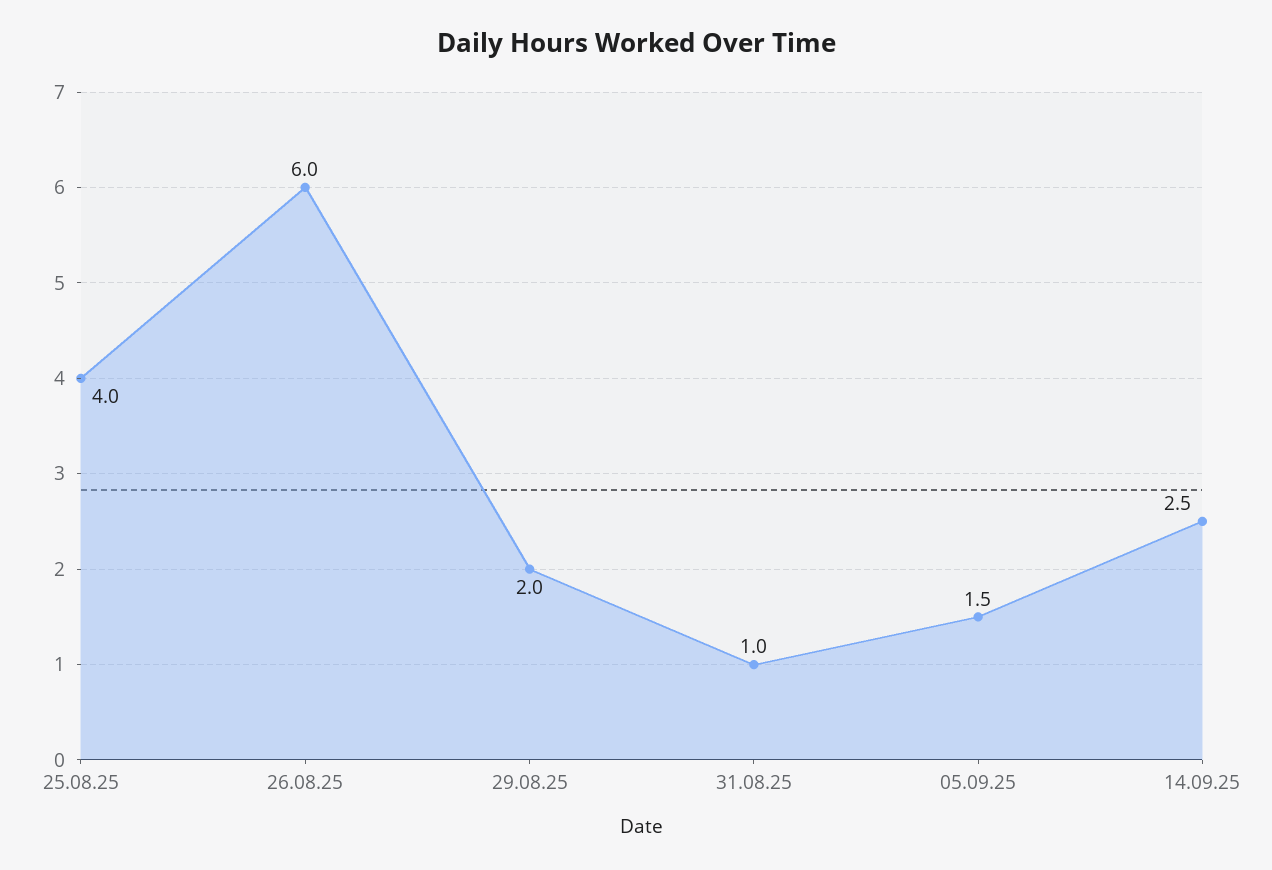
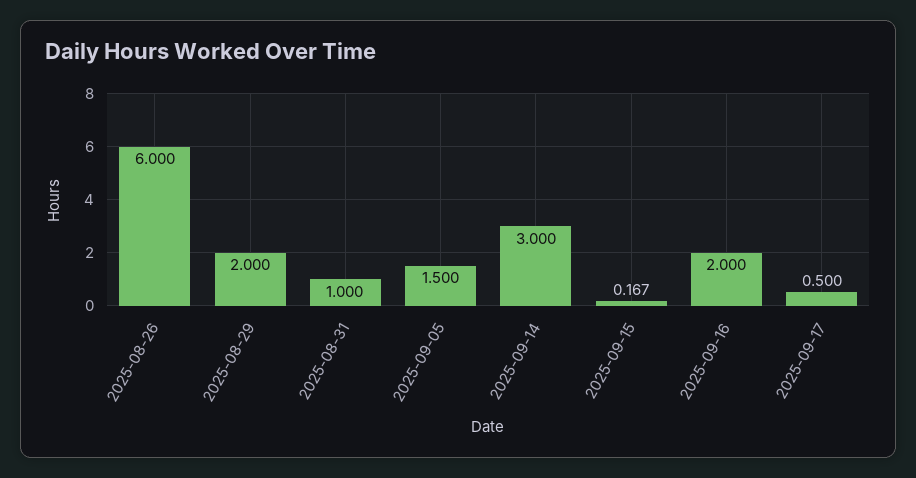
25.08.25: 4 -> none
14.09.25: 2.5 -> 3
2025-09-15: none -> 0.167
2025-09-16: none -> 2
2025-09-17: none -> 0.5

